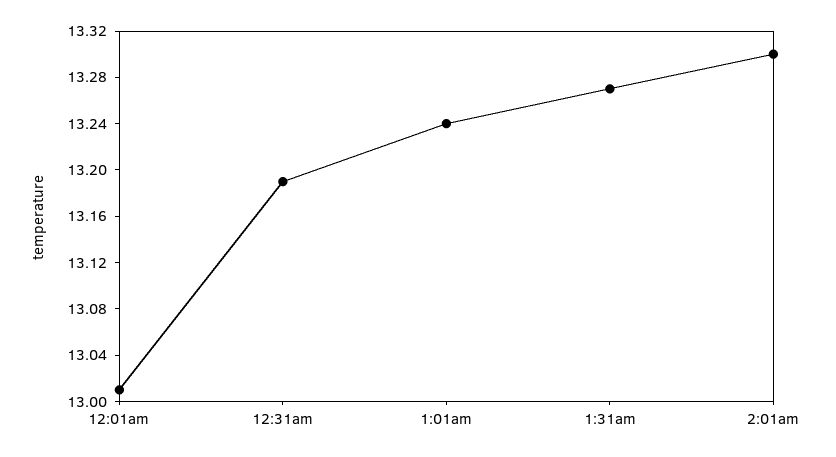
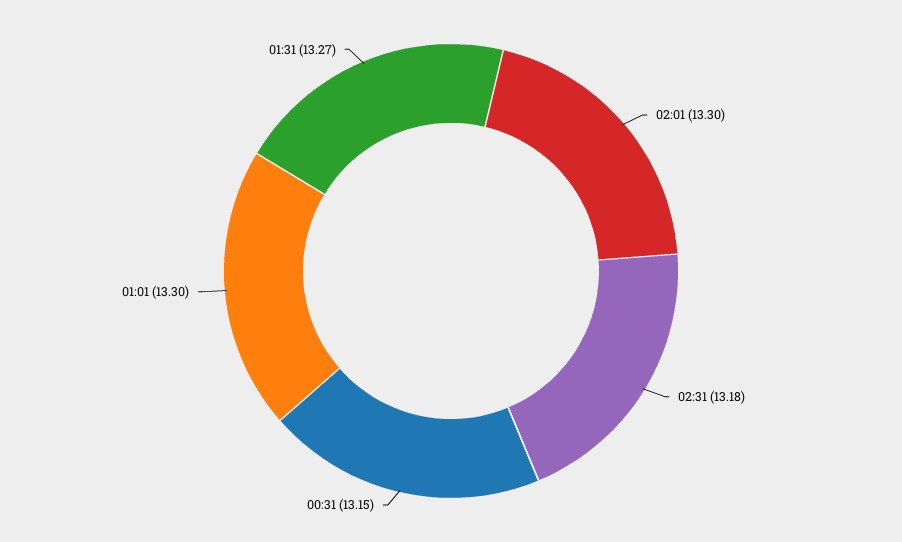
12:01am: 13.01 -> none
12:31am: 13.19 -> 13.15
1:01am: 13.24 -> 13.3
02:31: none -> 13.18

